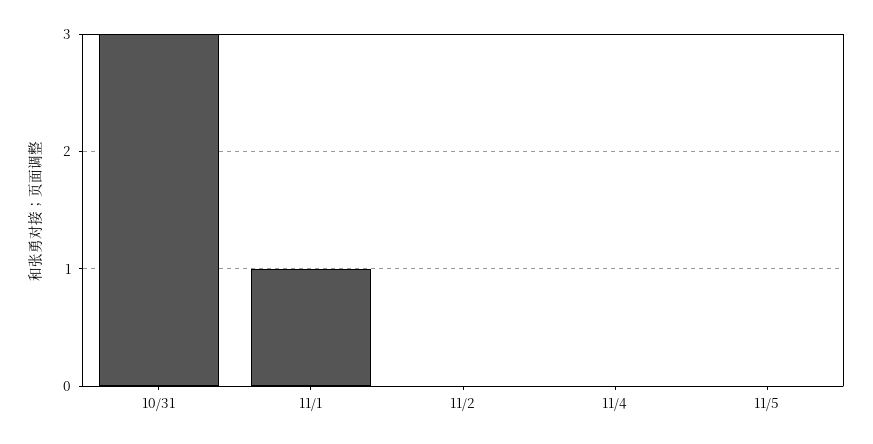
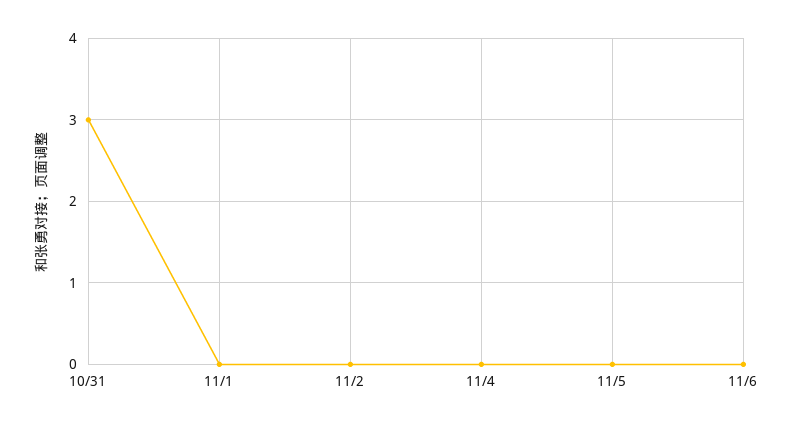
11/1: 1 -> 0
11/6: none -> 0

